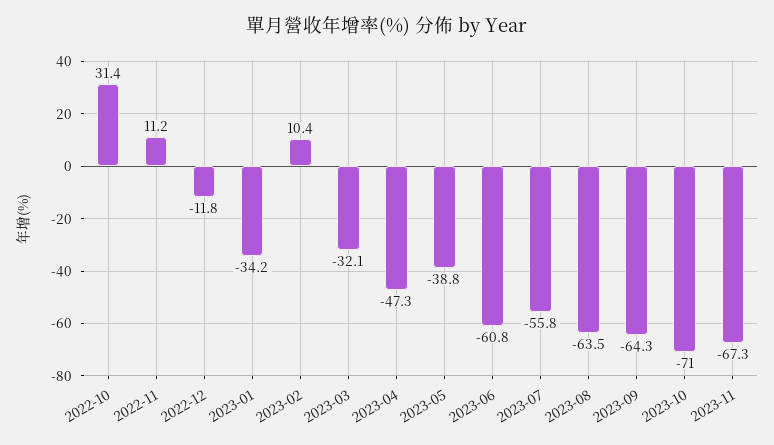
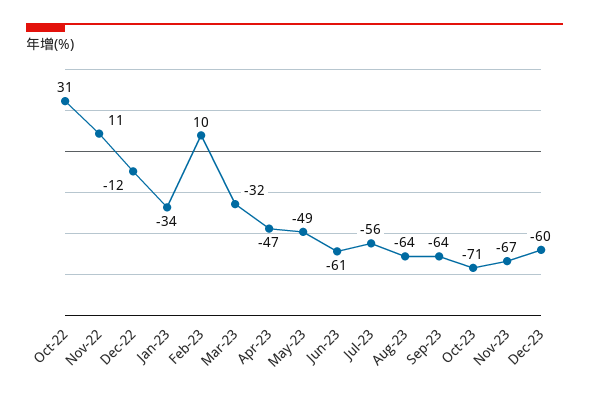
2023-05: -38.8 -> -49
Dec-23: none -> -60

